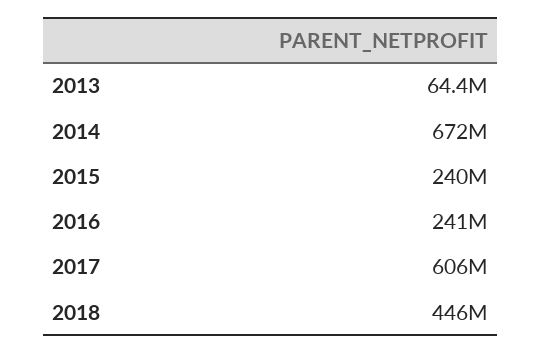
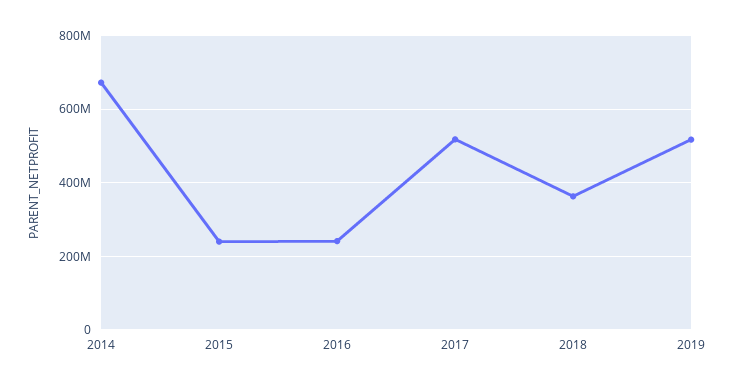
2013: 64400000 -> none
2017: 606000000 -> 520000000
2018: 446000000 -> 360000000
2019: none -> 520000000

